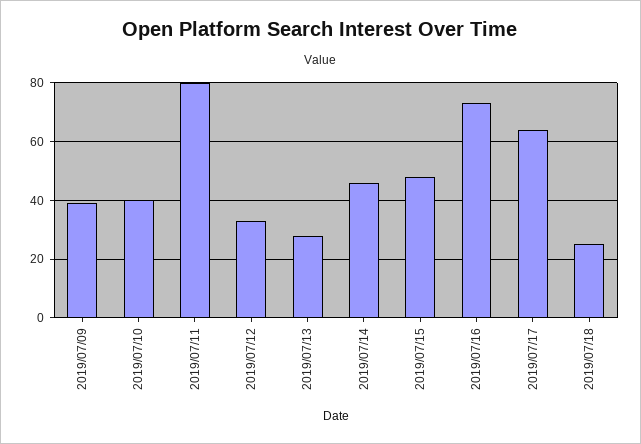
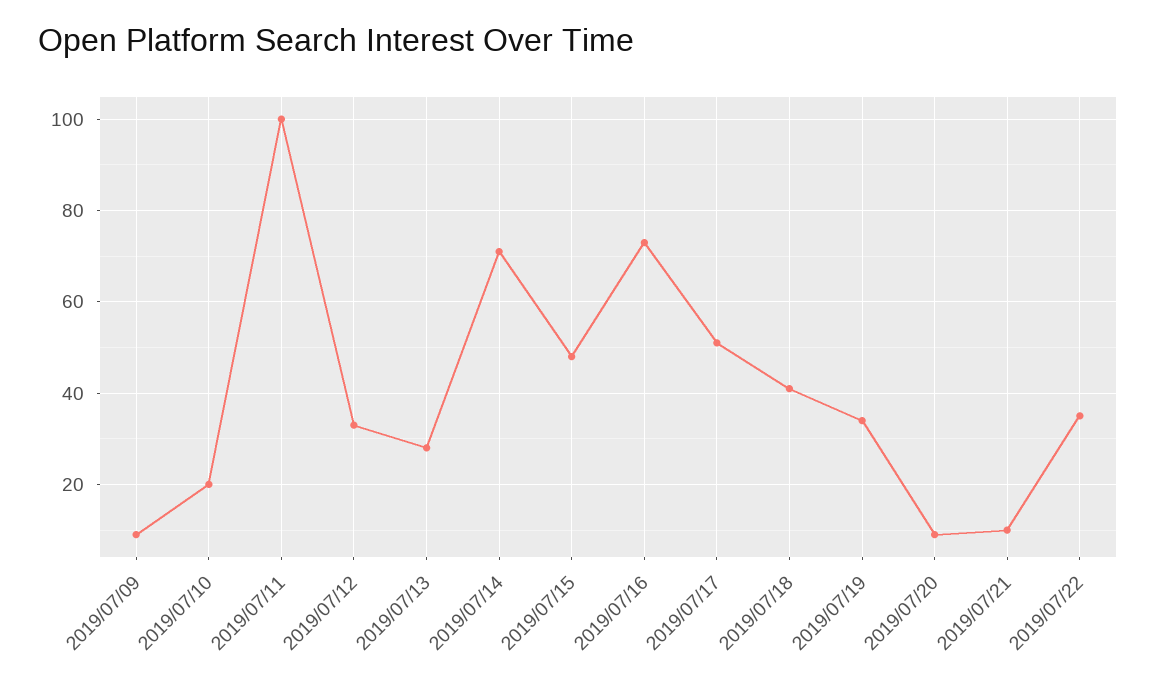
2019/07/09: 40 -> 10
2019/07/10: 40 -> 20
2019/07/11: 80 -> 100
2019/07/14: 45 -> 70
2019/07/17: 65 -> 50
2019/07/18: 25 -> 40
2019/07/19: none -> 35
2019/07/20: none -> 10
2019/07/21: none -> 10
2019/07/22: none -> 35

